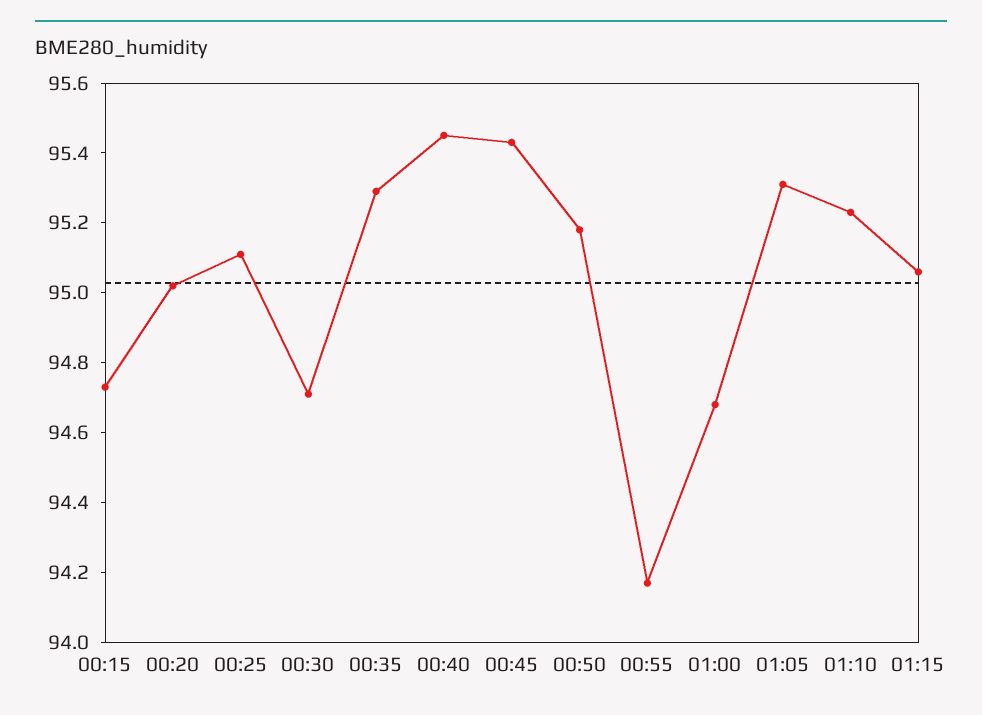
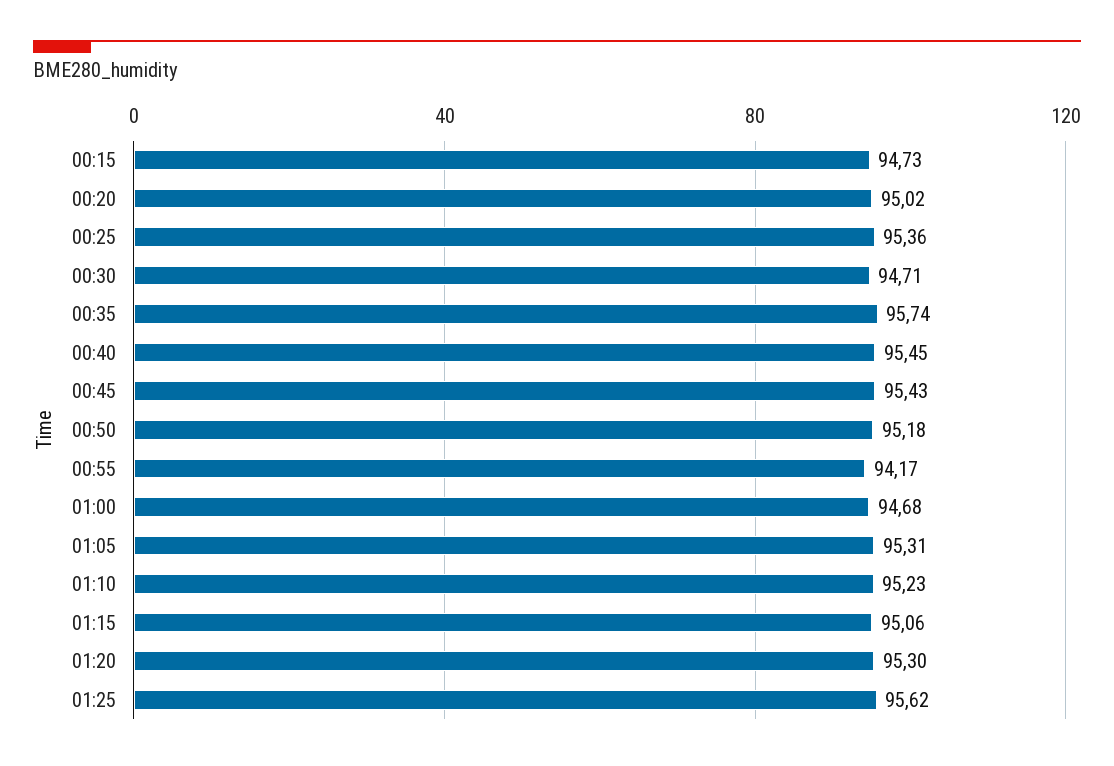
00:25: 95.1 -> 95.36
00:35: 95.3 -> 95.74
01:20: none -> 95.3
01:25: none -> 95.62

